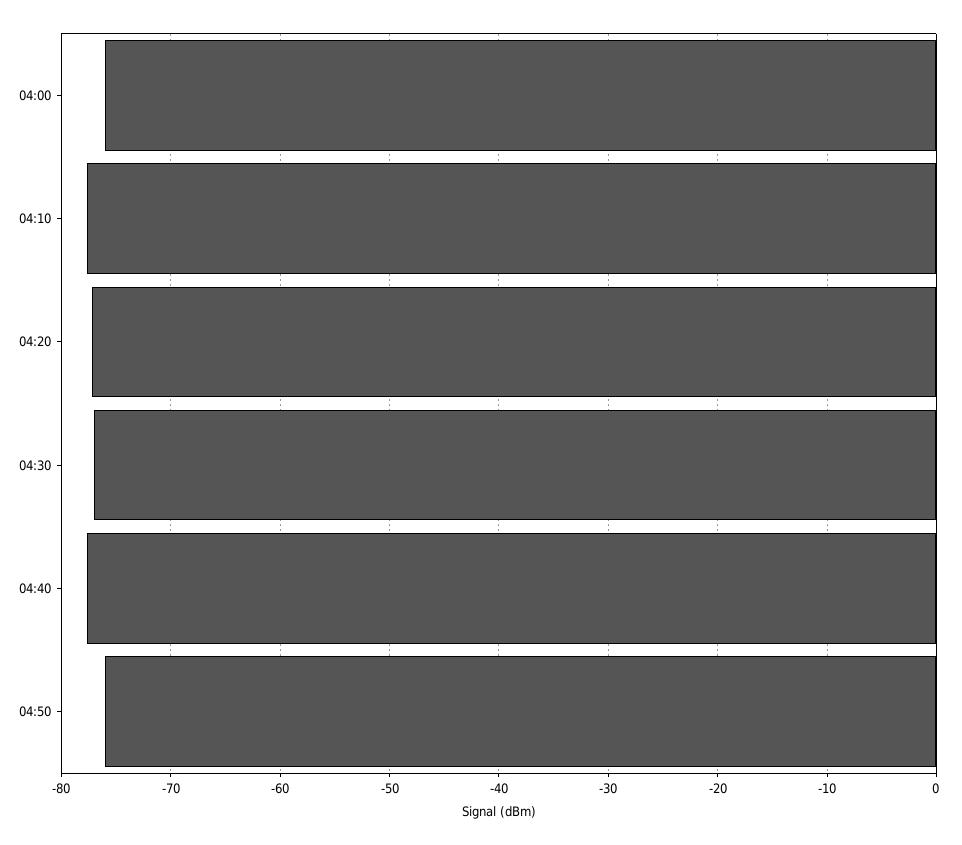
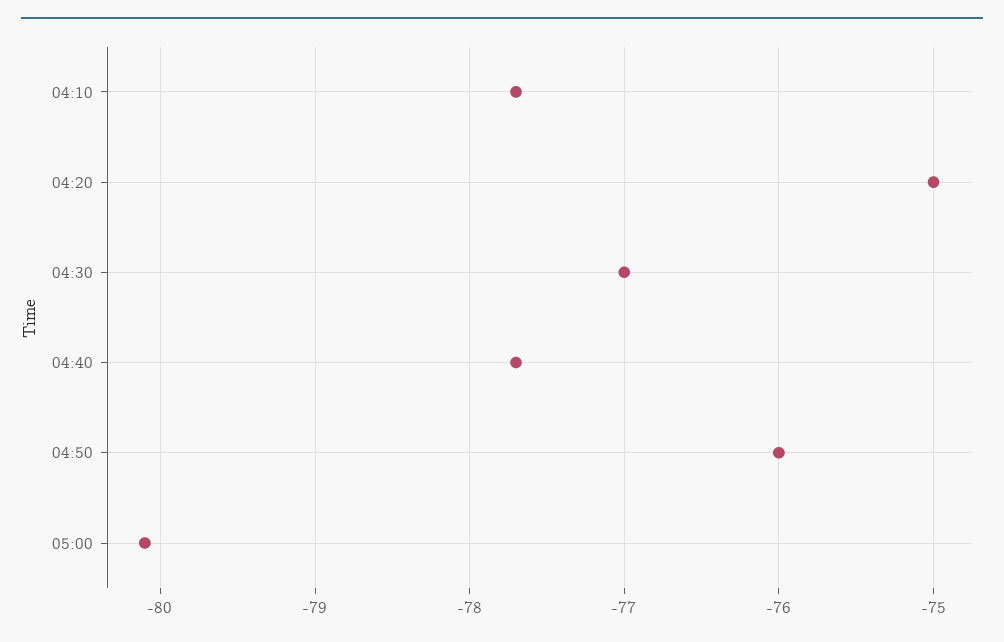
04:00: -76 -> none
04:20: -77 -> -75
05:00: none -> -80.1

